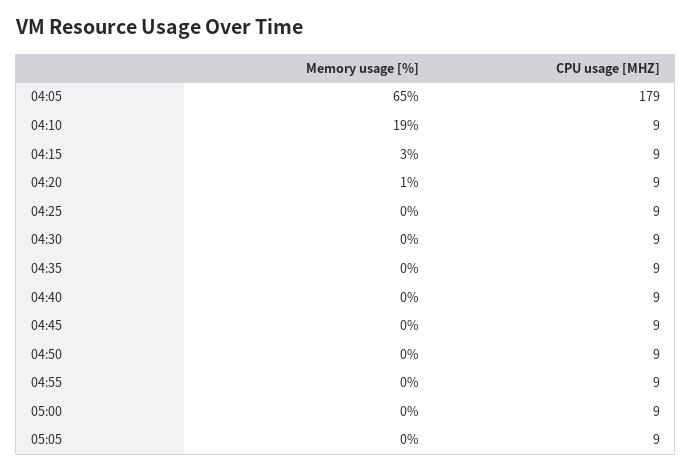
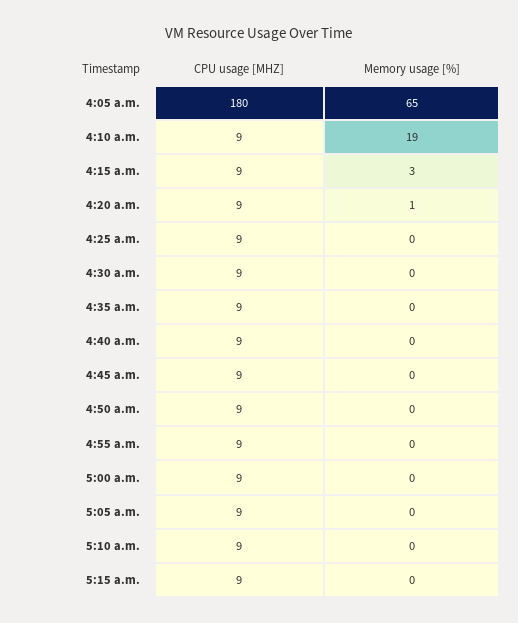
CPU usage [MHZ], 04:05: 179 -> 180
CPU usage [MHZ], 5:10 a.m.: none -> 9
Memory usage [%], 5:10 a.m.: none -> 0
CPU usage [MHZ], 5:15 a.m.: none -> 9
Memory usage [%], 5:15 a.m.: none -> 0

